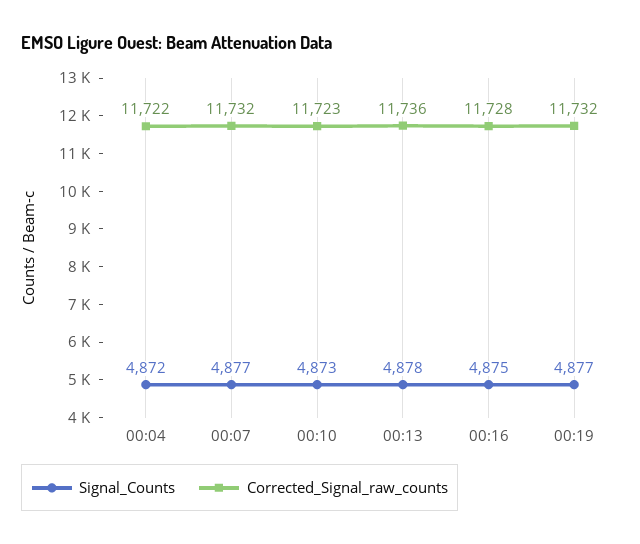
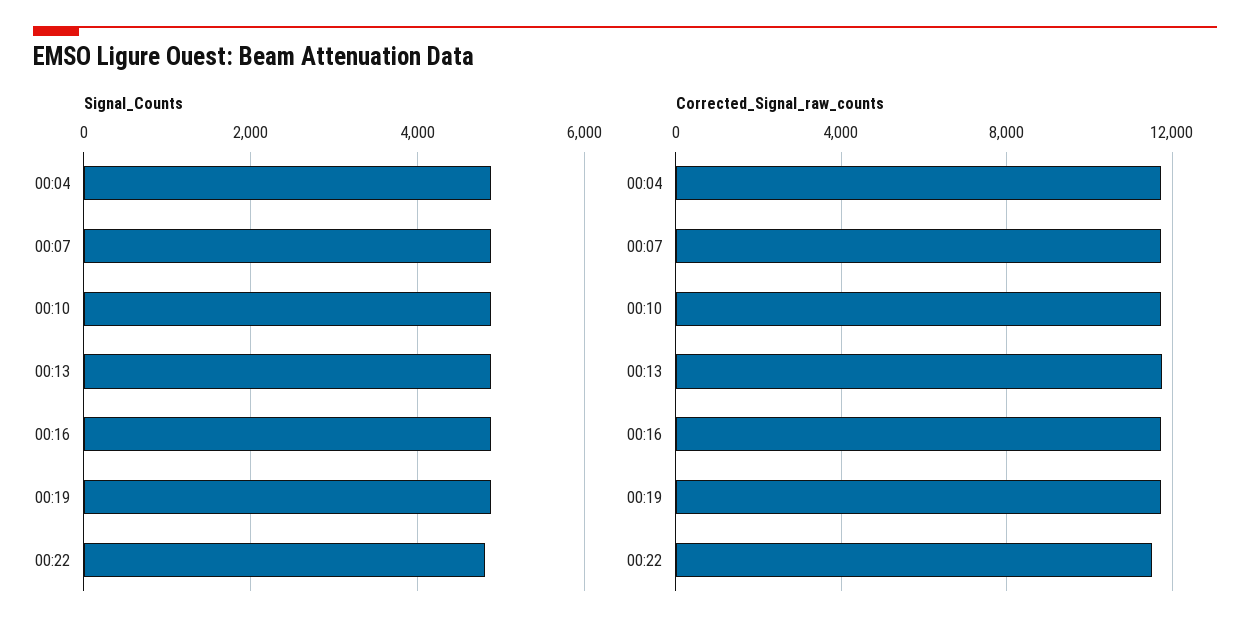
Signal_Counts, 00:22: none -> 4800
Corrected_Signal_raw_counts, 00:22: none -> 11500

